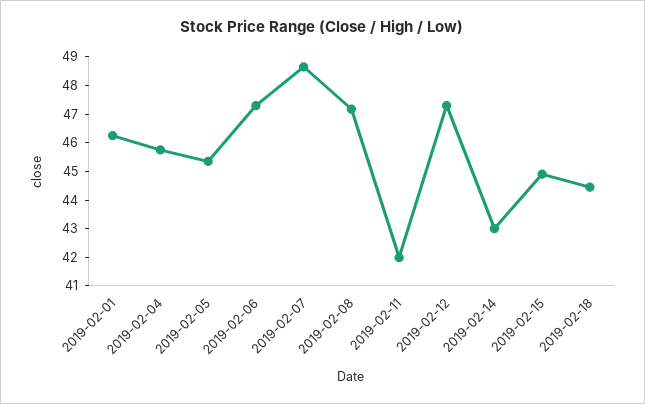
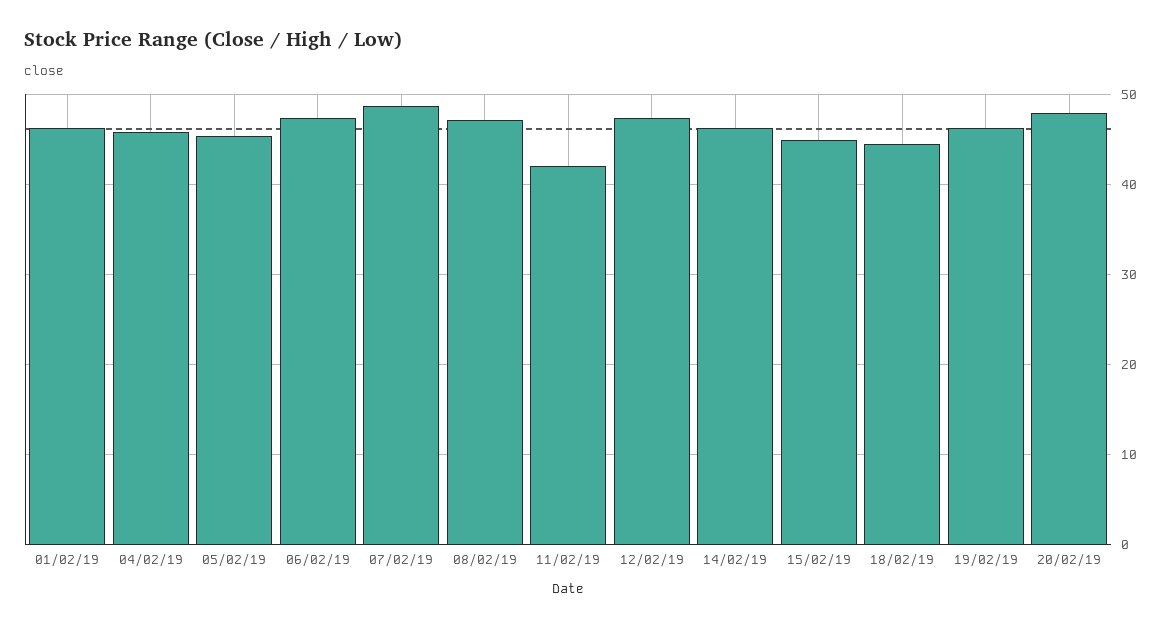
2019-02-14: 43 -> 46
19/02/19: none -> 46
20/02/19: none -> 48

